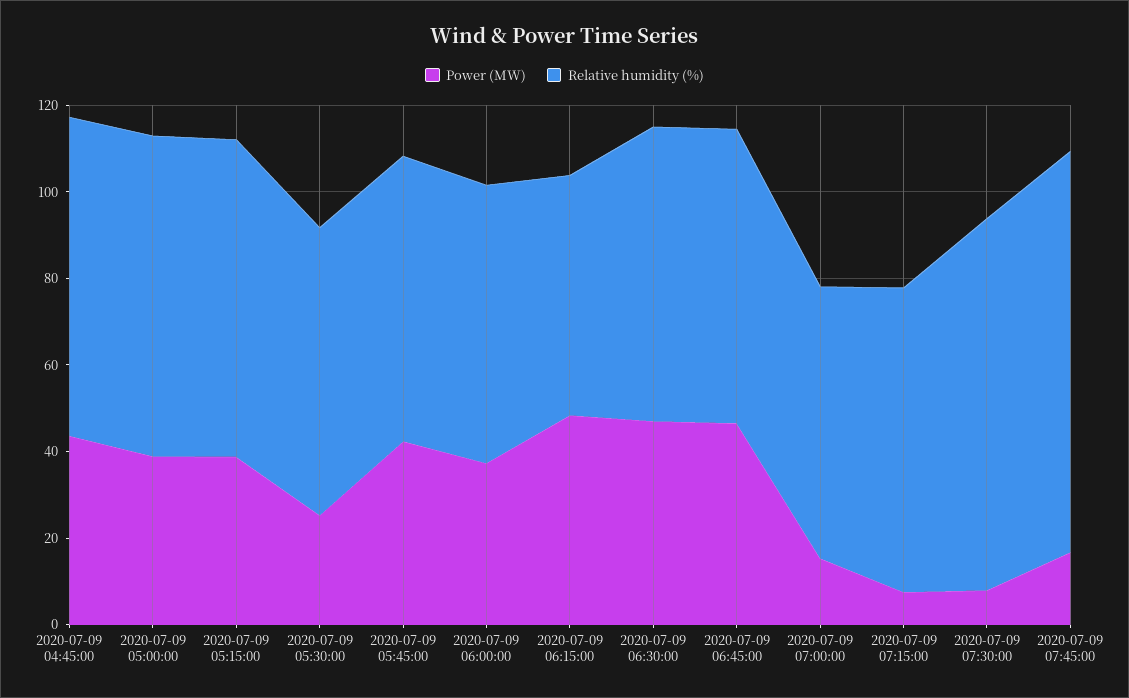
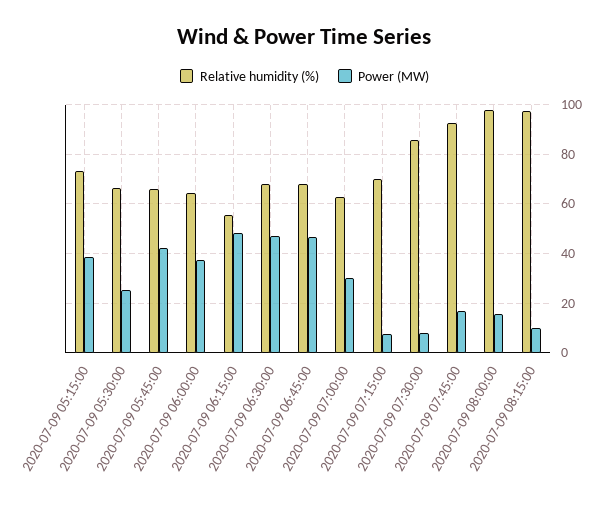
Power (MW), 2020-07-09 04:45:00: 45 -> none
Relative humidity (%), 2020-07-09 04:45:00: 75 -> none
Power (MW), 2020-07-09 05:00:00: 40 -> none
Relative humidity (%), 2020-07-09 05:00:00: 75 -> none
Power (MW), 2020-07-09 07:00:00: 15 -> 30
Relative humidity (%), 2020-07-09 08:00:00: none -> 97.5
Power (MW), 2020-07-09 08:00:00: none -> 15
Relative humidity (%), 2020-07-09 08:15:00: none -> 97.5
Power (MW), 2020-07-09 08:15:00: none -> 10

